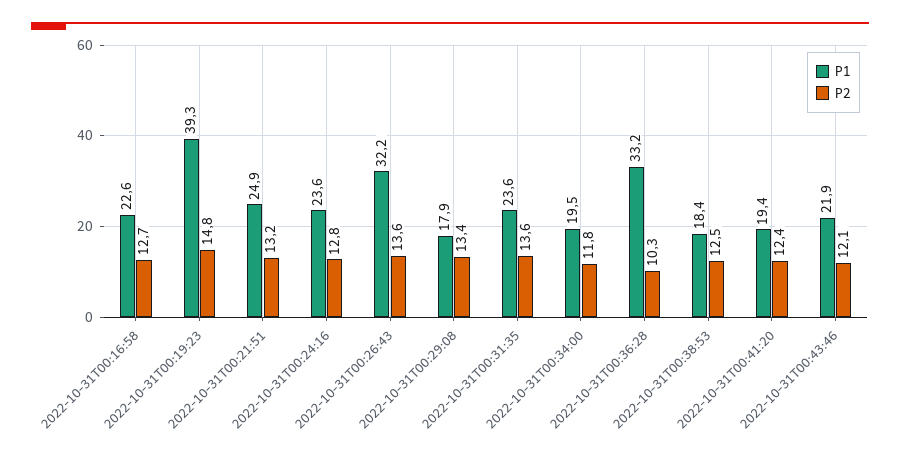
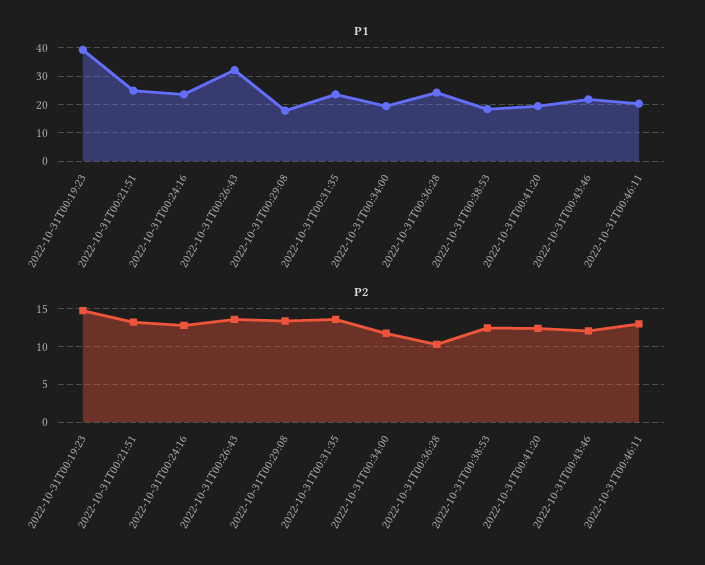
P1, 2022-10-31T00:16:58: 22.6 -> none
P2, 2022-10-31T00:16:58: 12.7 -> none
P1, 2022-10-31T00:36:28: 33.2 -> 25
P1, 2022-10-31T00:46:11: none -> 20
P2, 2022-10-31T00:46:11: none -> 13

